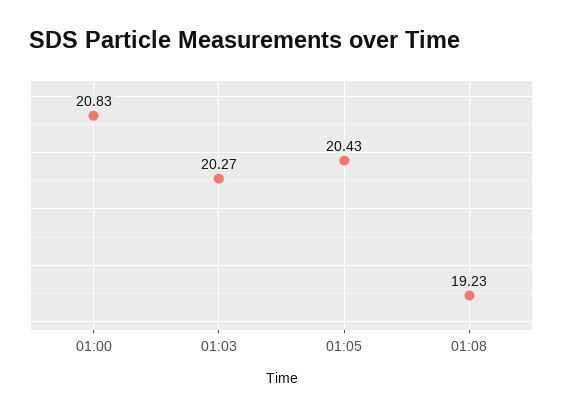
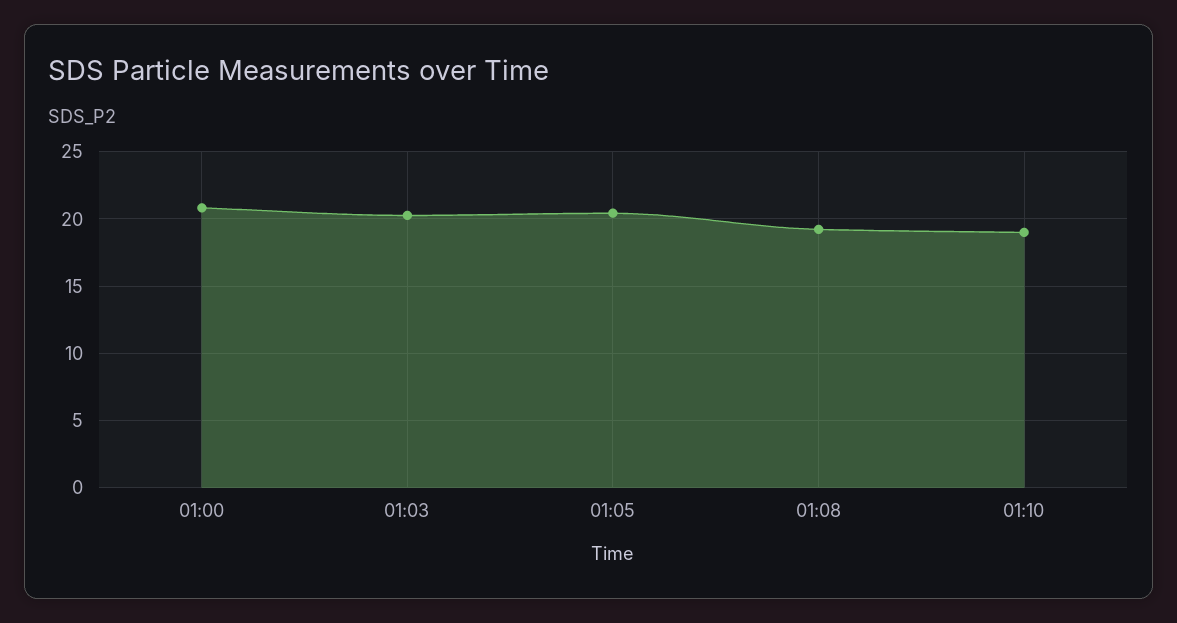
01:10: none -> 19

